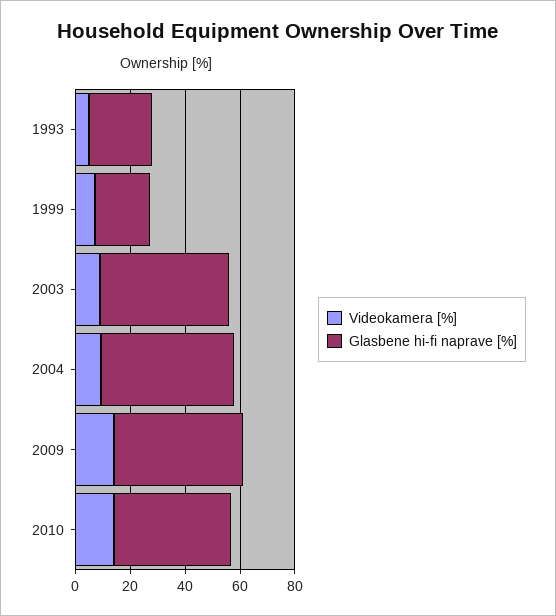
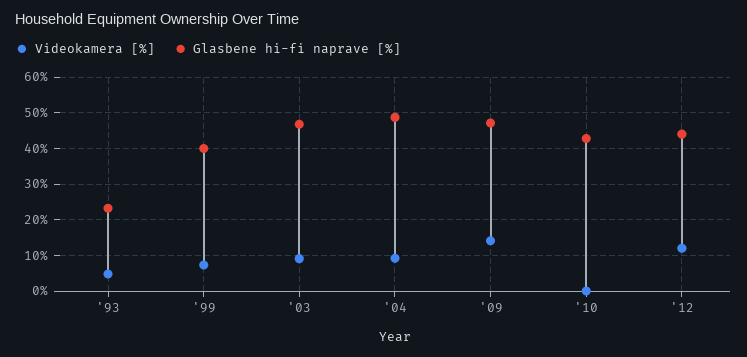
Glasbene hi-fi naprave [%], 1999: 20 -> 40
Videokamera [%], 2010: 15 -> 0
Videokamera [%], '12: none -> 12
Glasbene hi-fi naprave [%], '12: none -> 44

